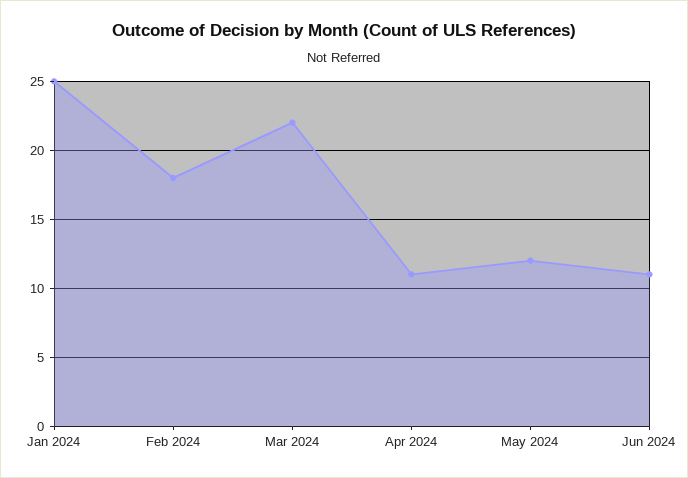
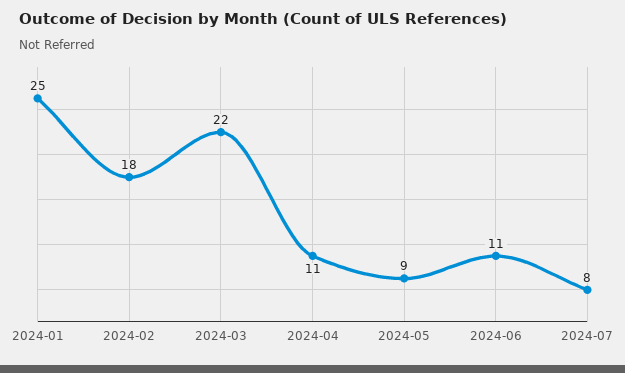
May 2024: 12 -> 9
2024-07: none -> 8

